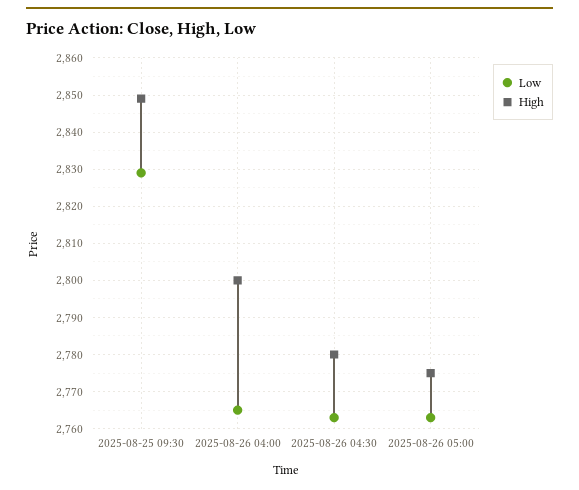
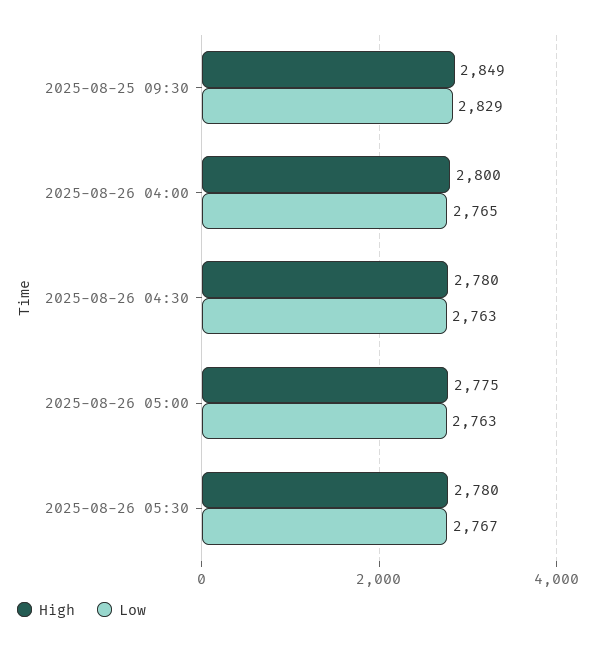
High, 2025-08-26 05:30: none -> 2780
Low, 2025-08-26 05:30: none -> 2767

